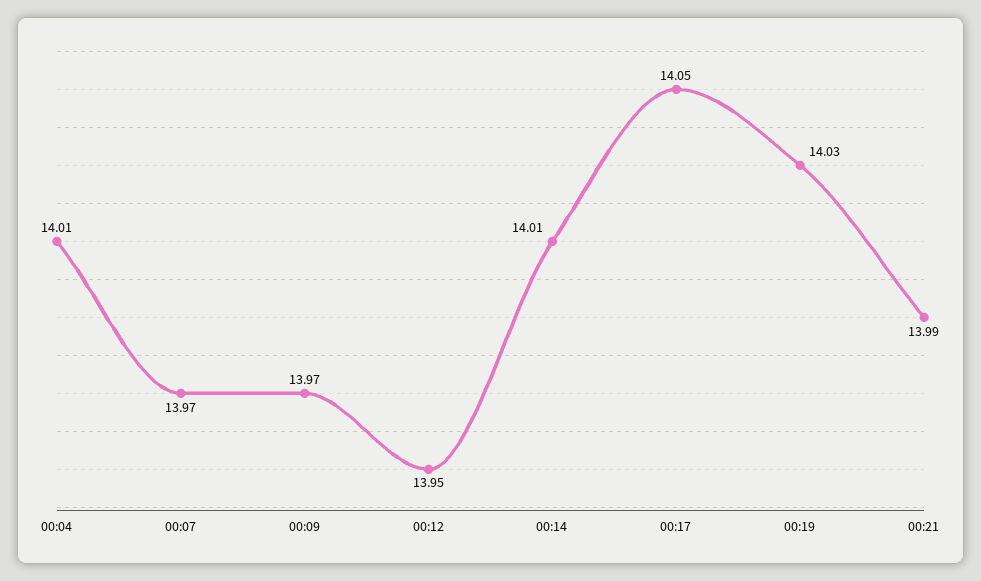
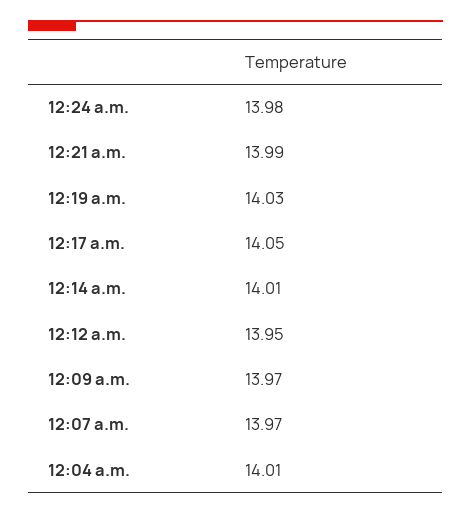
12:24 a.m.: none -> 13.98

